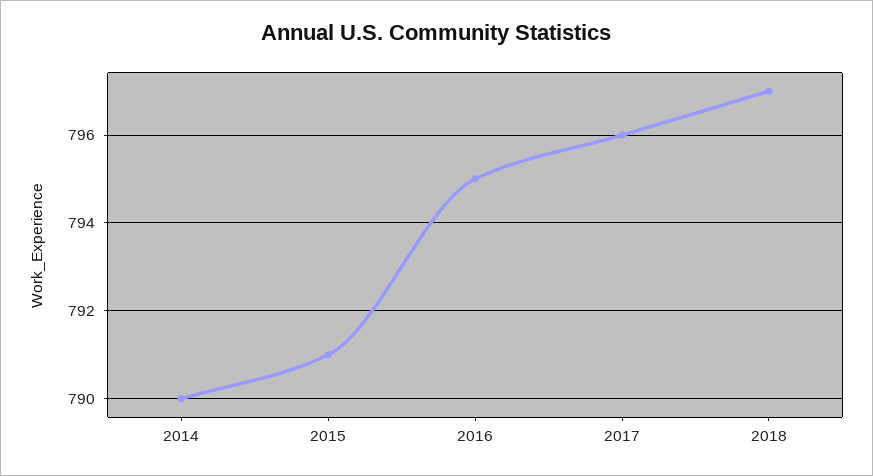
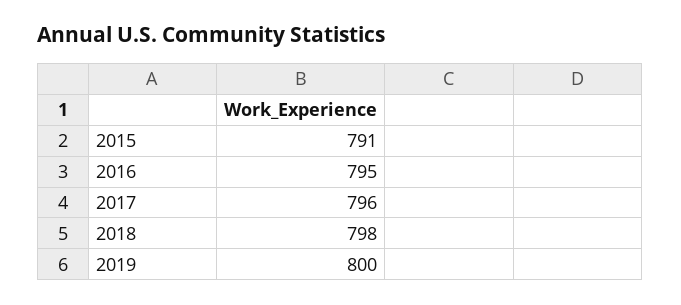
2014: 790 -> none
2018: 797 -> 798
2019: none -> 800

